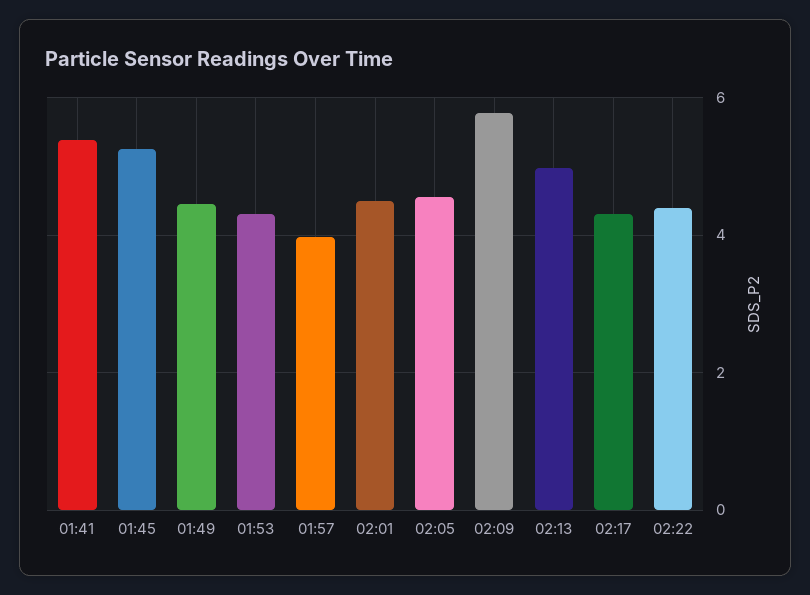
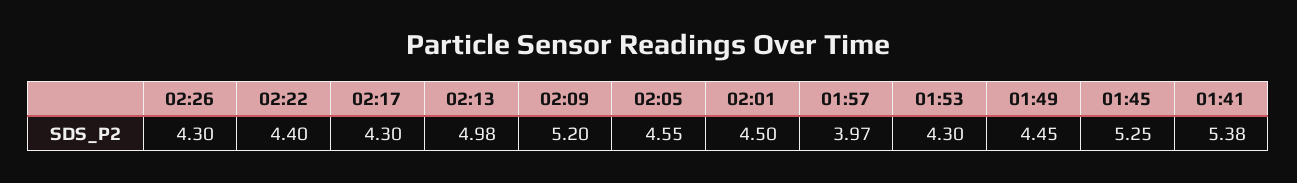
02:09: 5.8 -> 5.2
02:26: none -> 4.3

